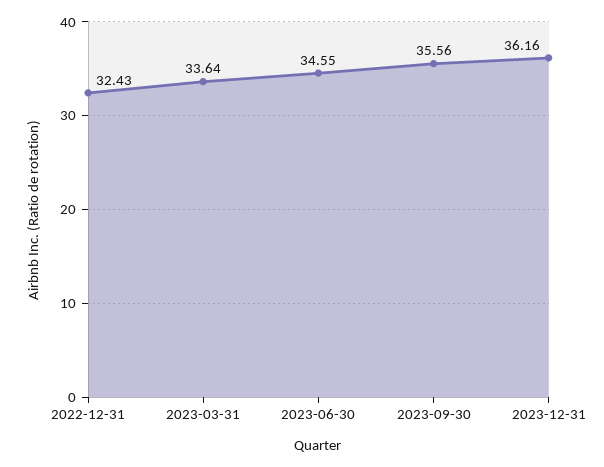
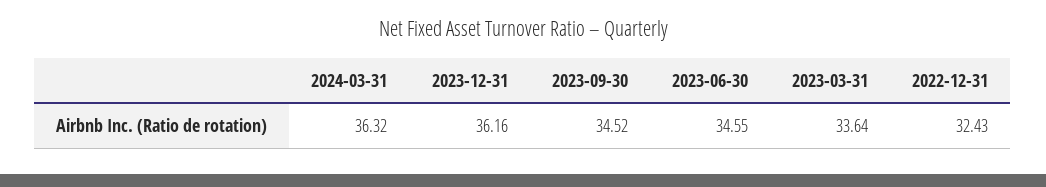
2023-09-30: 35.56 -> 34.52
2024-03-31: none -> 36.32

